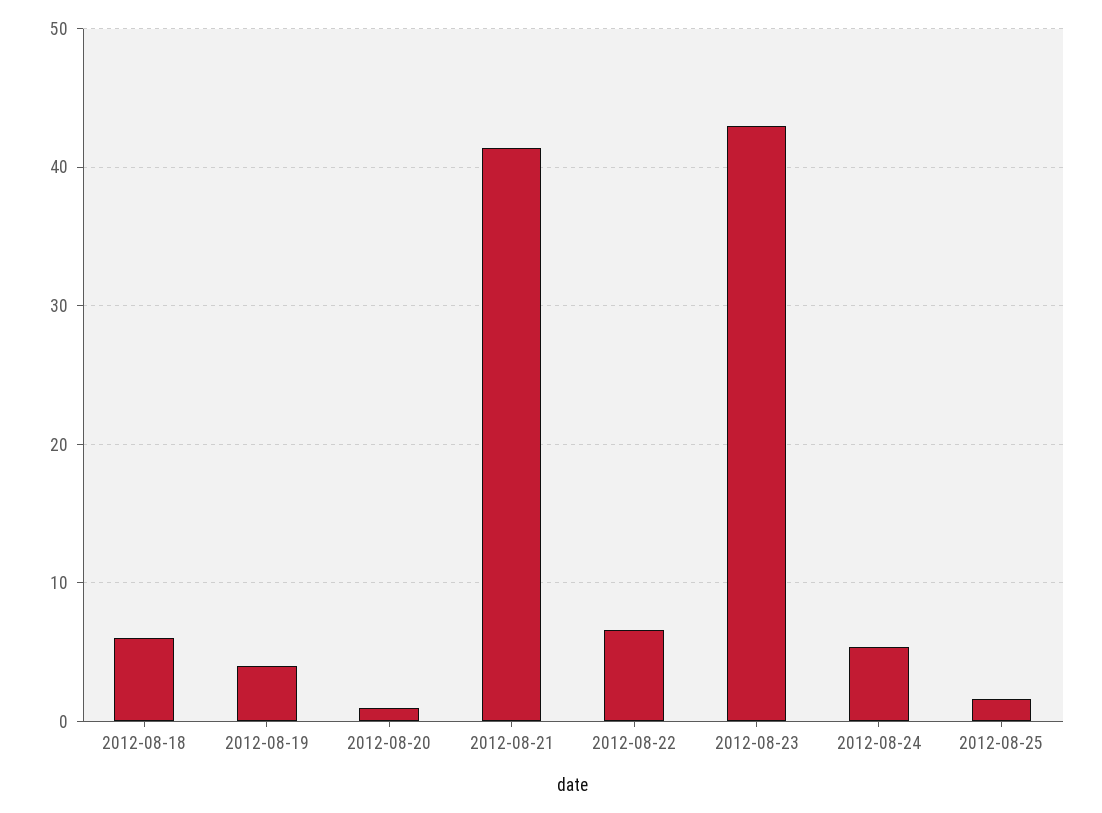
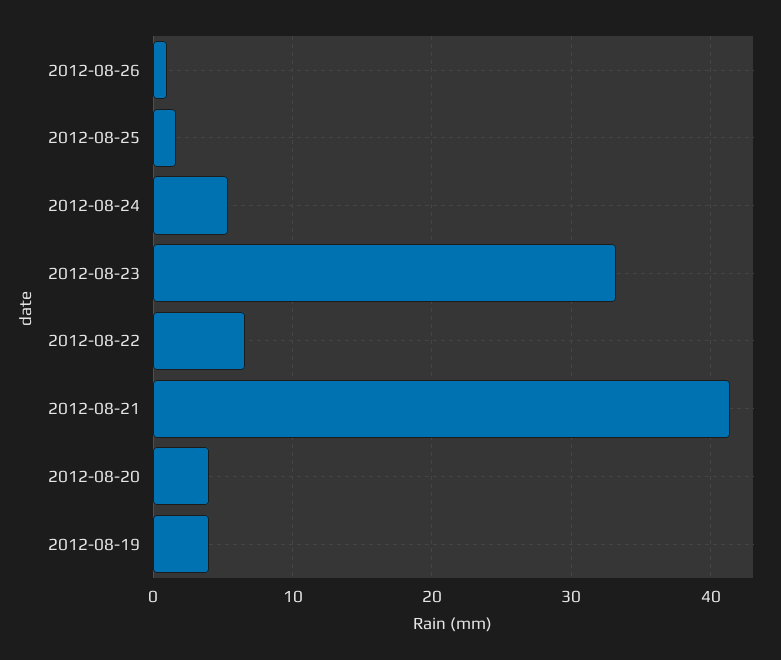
2012-08-18: 6 -> none
2012-08-20: 1 -> 4
2012-08-23: 43 -> 33
2012-08-26: none -> 1

